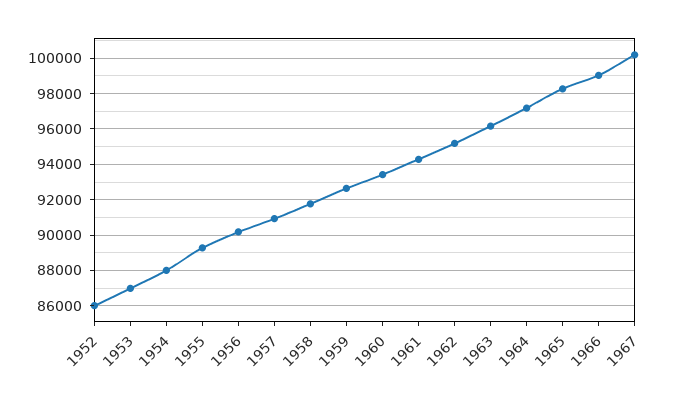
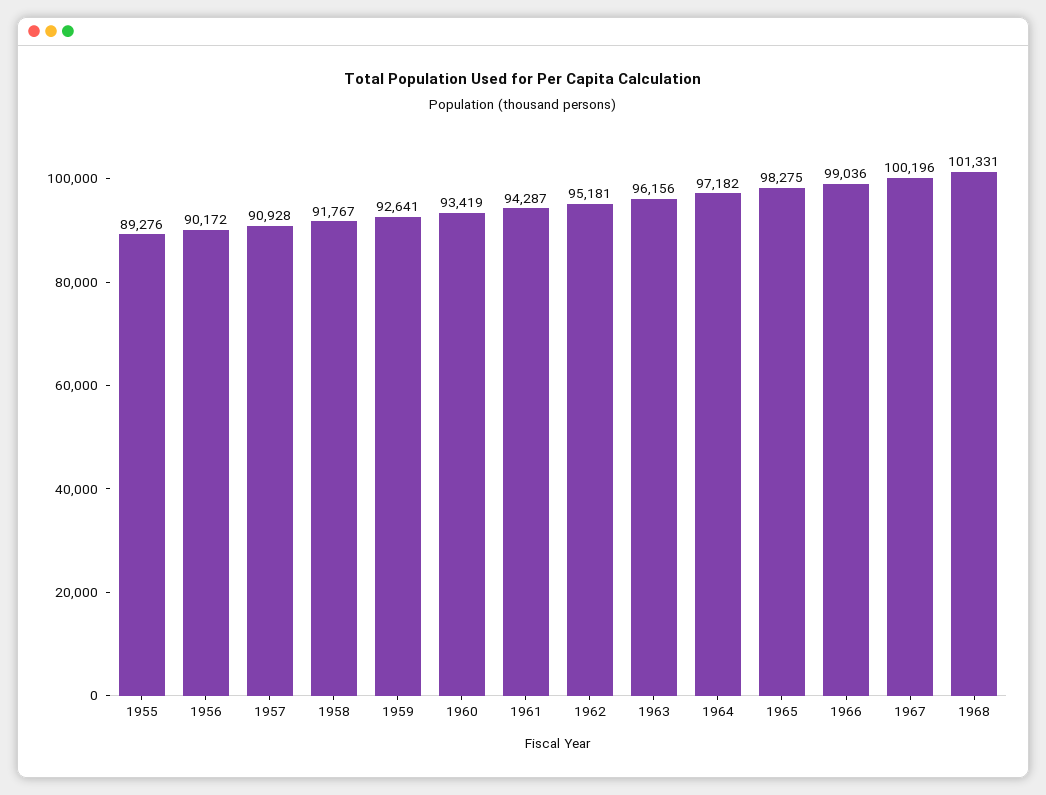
1952: 86000 -> none
1953: 87000 -> none
1954: 88000 -> none
1968: none -> 101331

